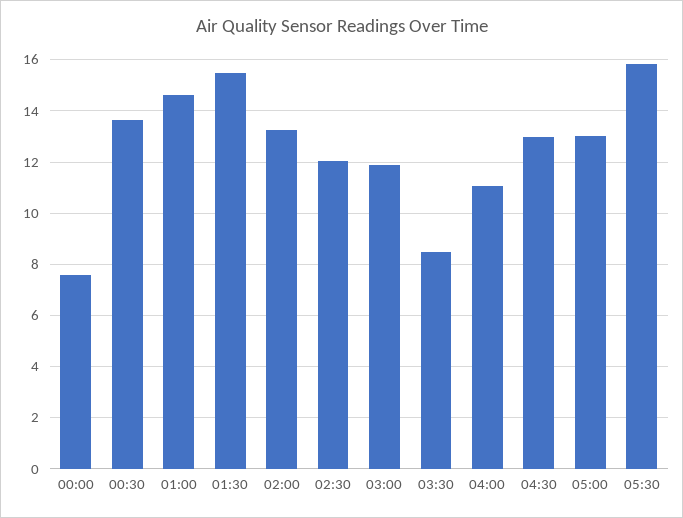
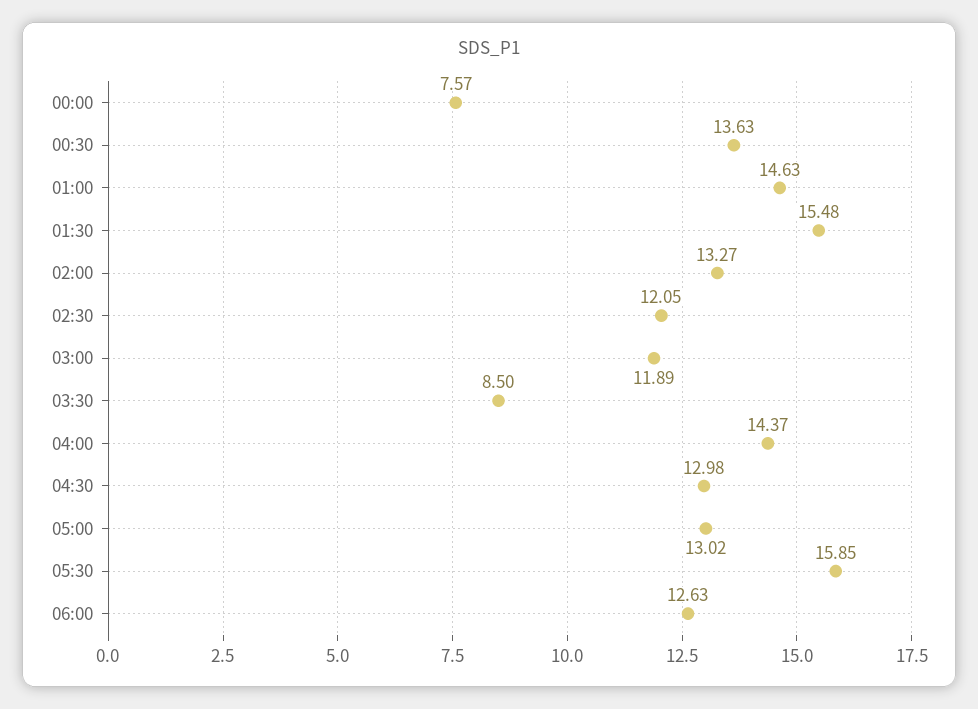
04:00: 11 -> 14.37
06:00: none -> 12.63

